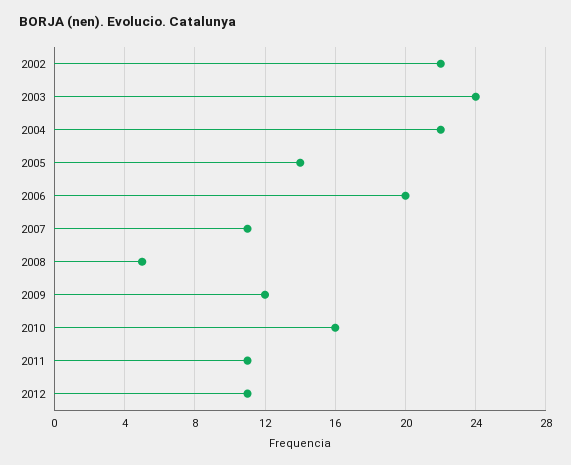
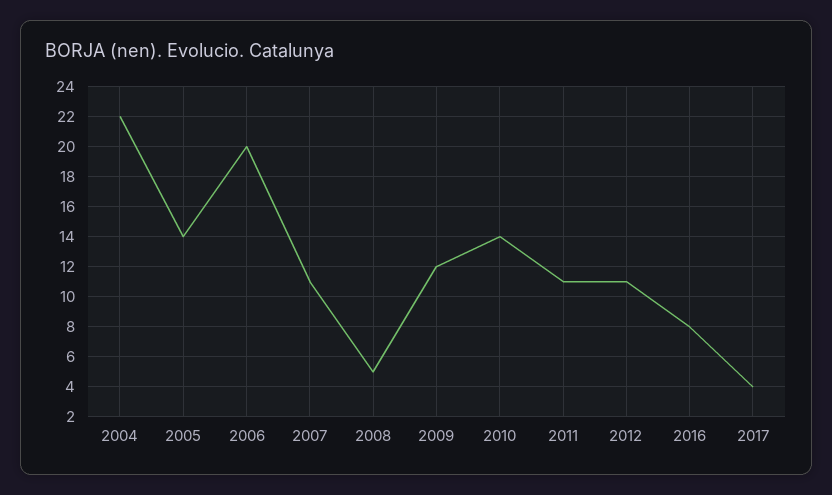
2002: 22 -> none
2003: 24 -> none
2010: 16 -> 14
2016: none -> 8
2017: none -> 4

